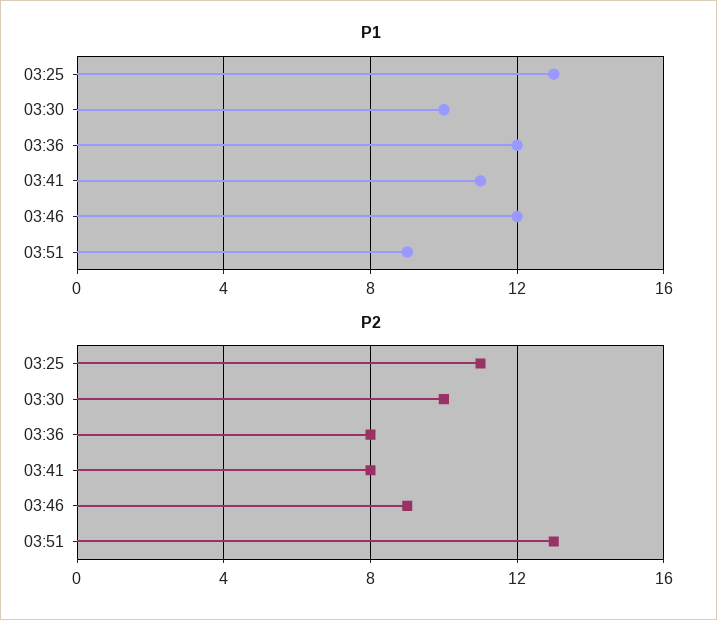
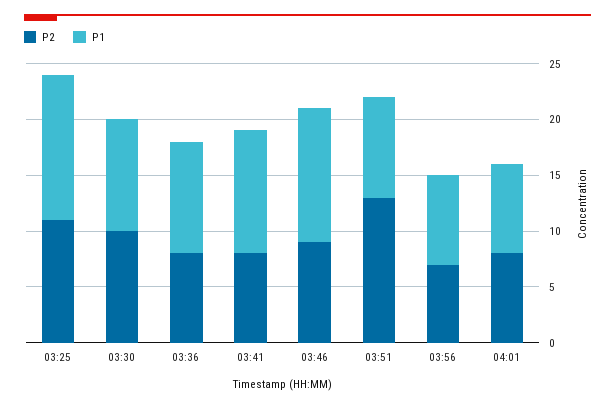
P1, 03:36: 12 -> 10
P2, 03:56: none -> 7
P1, 03:56: none -> 8
P2, 04:01: none -> 8
P1, 04:01: none -> 8

